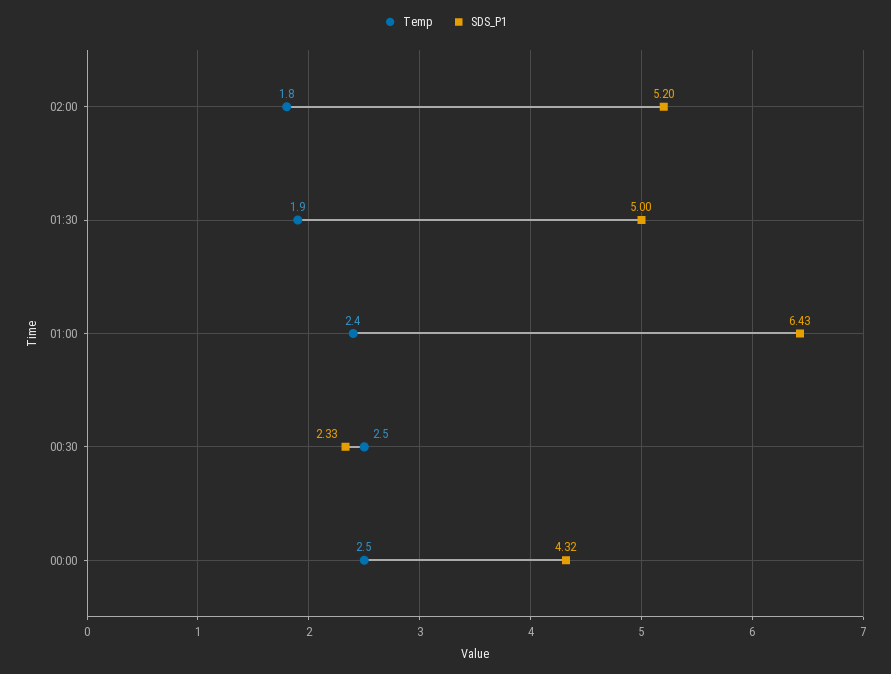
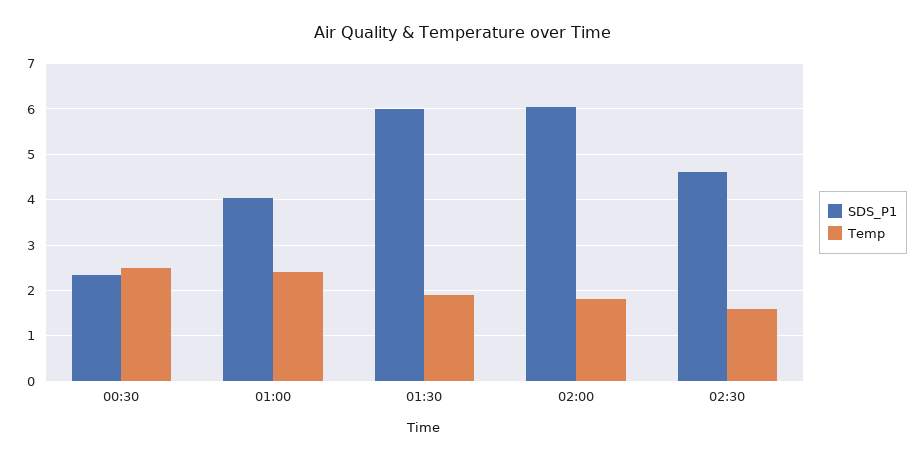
SDS_P1, 02:00: 5.2 -> 6
SDS_P1, 01:30: 5 -> 6
SDS_P1, 01:00: 6.43 -> 4
Temp, 00:00: 2.5 -> none
SDS_P1, 00:00: 4.32 -> none
SDS_P1, 02:30: none -> 4.6
Temp, 02:30: none -> 1.6

